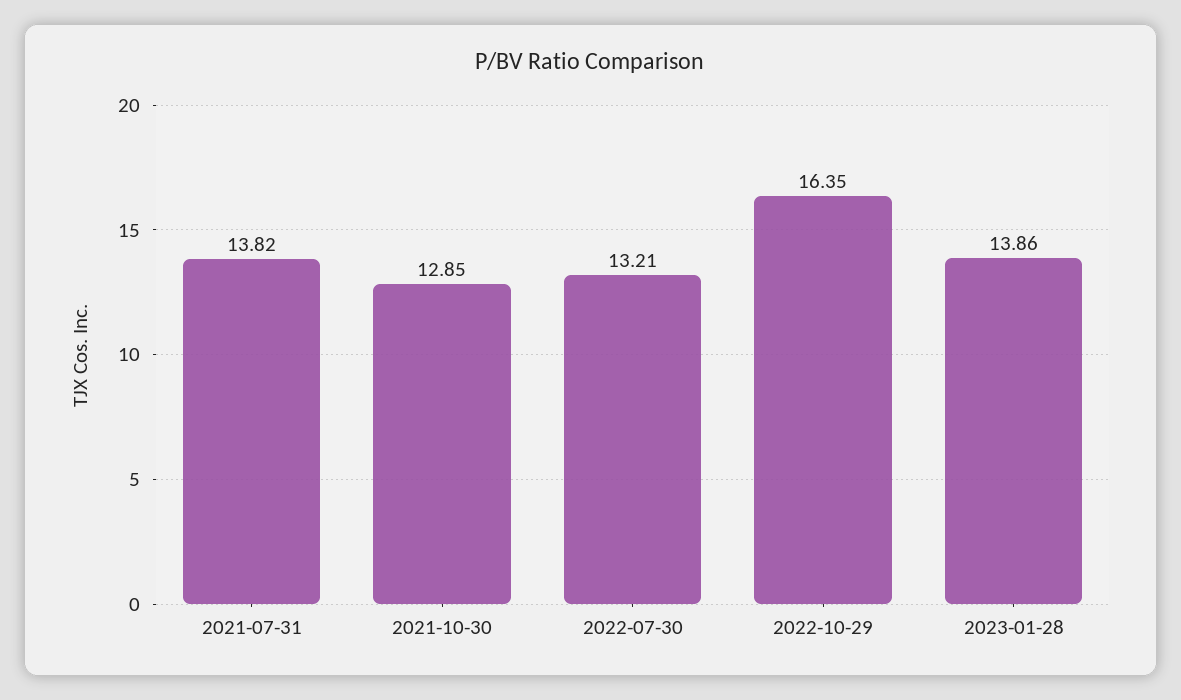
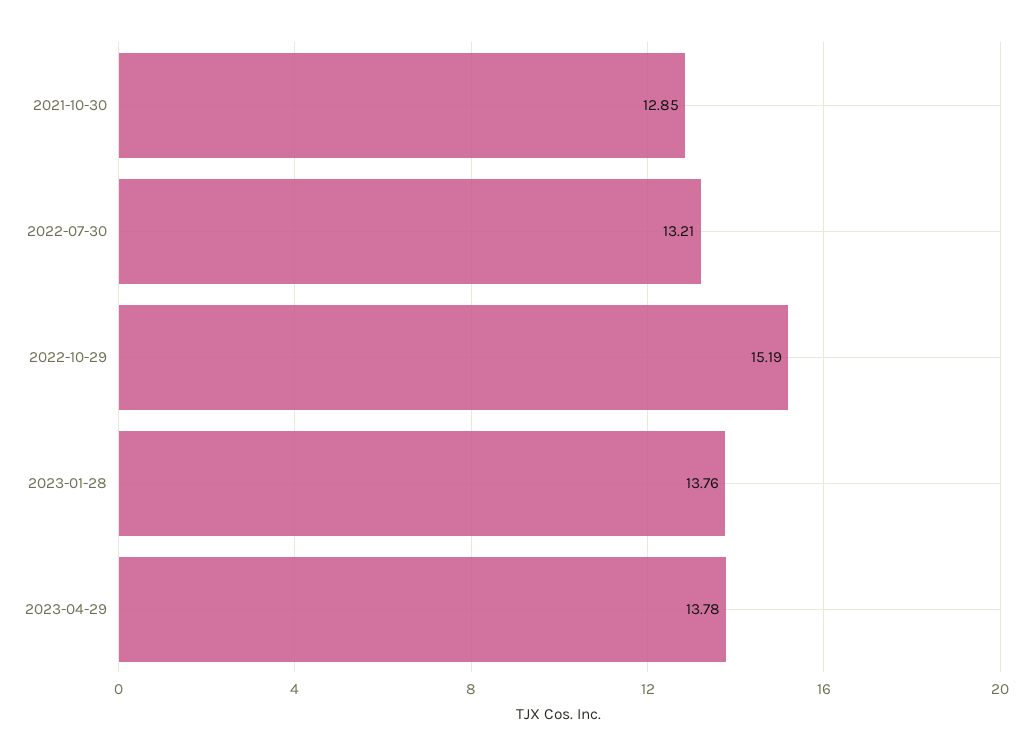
2021-07-31: 13.82 -> none
2022-10-29: 16.35 -> 15.19
2023-01-28: 13.86 -> 13.76
2023-04-29: none -> 13.78

